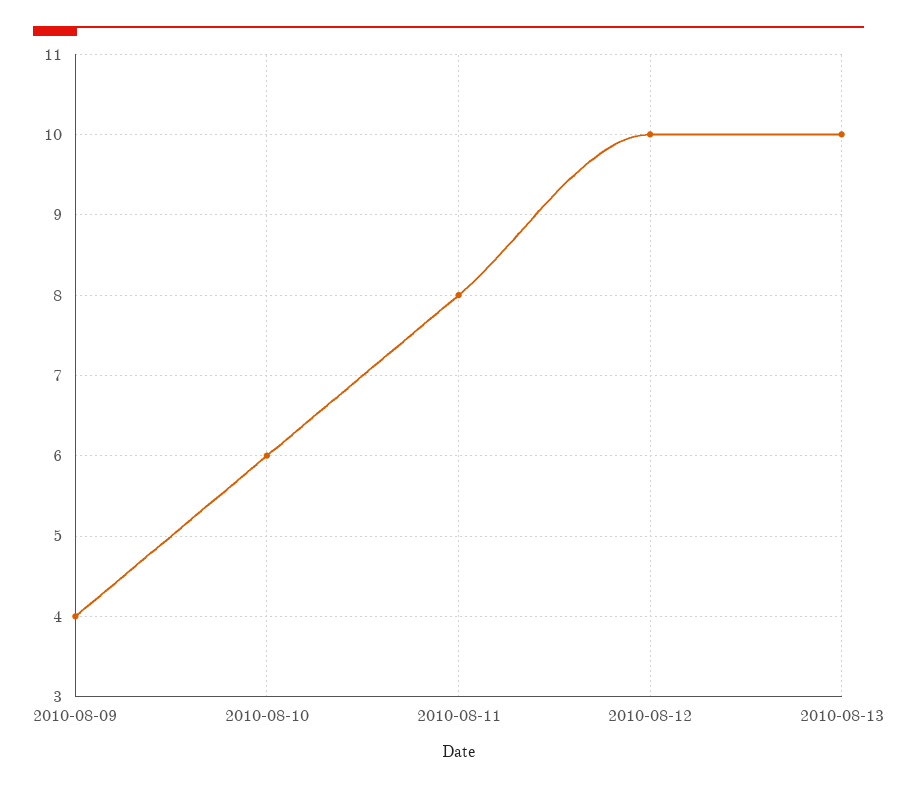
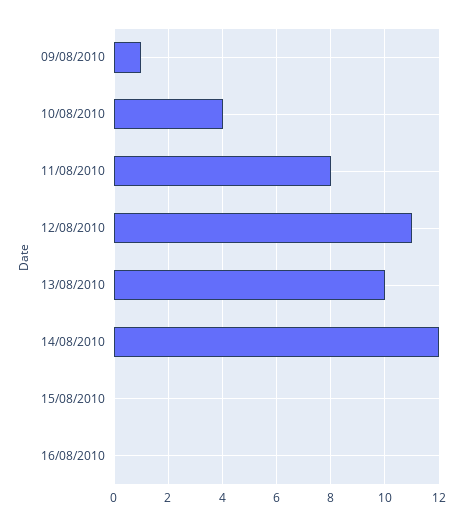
2010-08-09: 4 -> 1
2010-08-10: 6 -> 4
2010-08-12: 10 -> 11
14/08/2010: none -> 12
15/08/2010: none -> 0
16/08/2010: none -> 0

